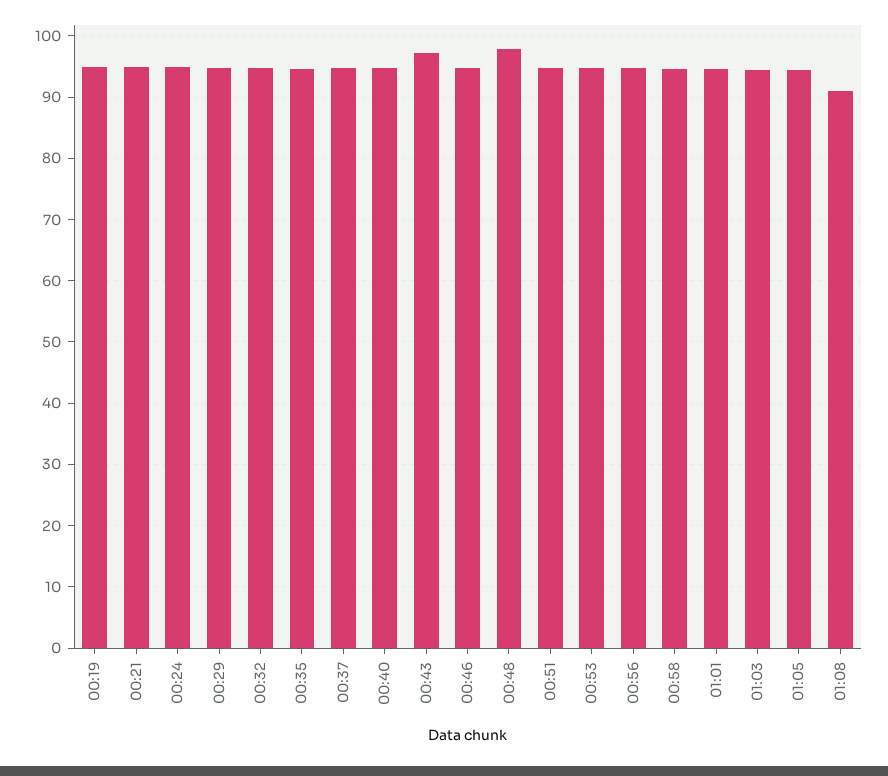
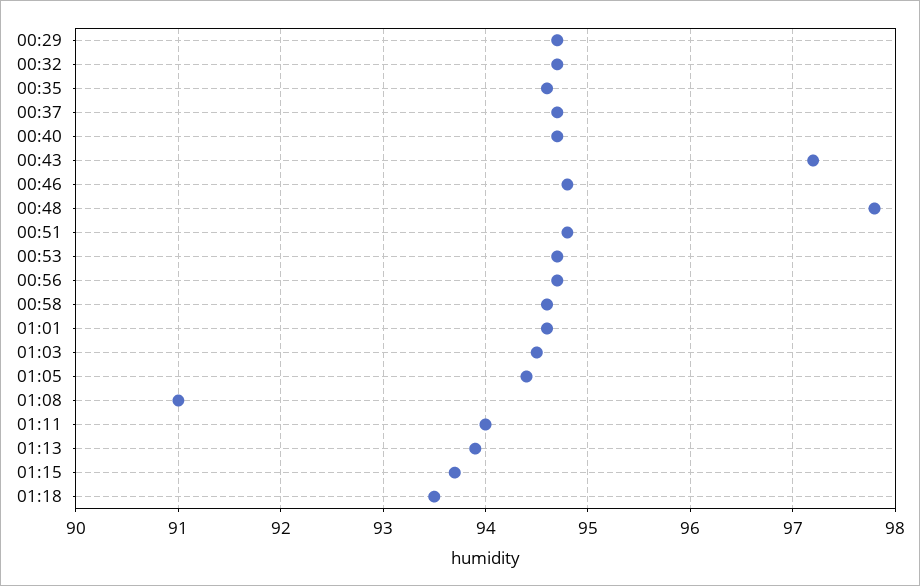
00:19: 95 -> none
00:21: 95 -> none
00:24: 95 -> none
01:11: none -> 94
01:13: none -> 93.9
01:15: none -> 93.7
01:18: none -> 93.5

